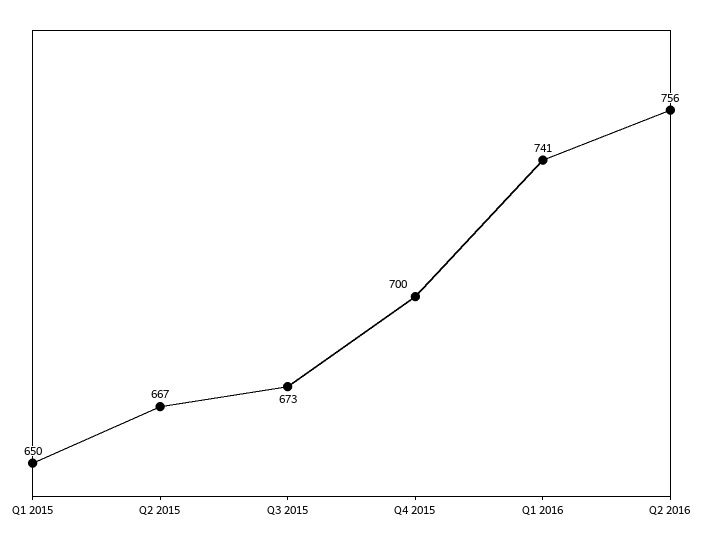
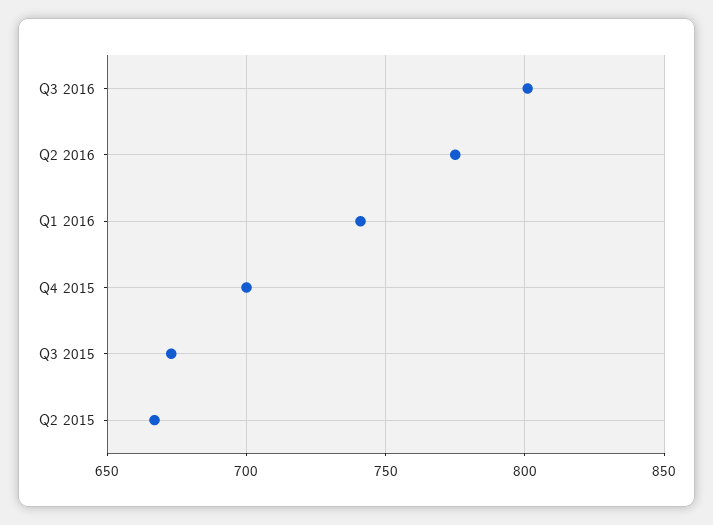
Q1 2015: 650 -> none
Q2 2016: 756 -> 775
Q3 2016: none -> 800

